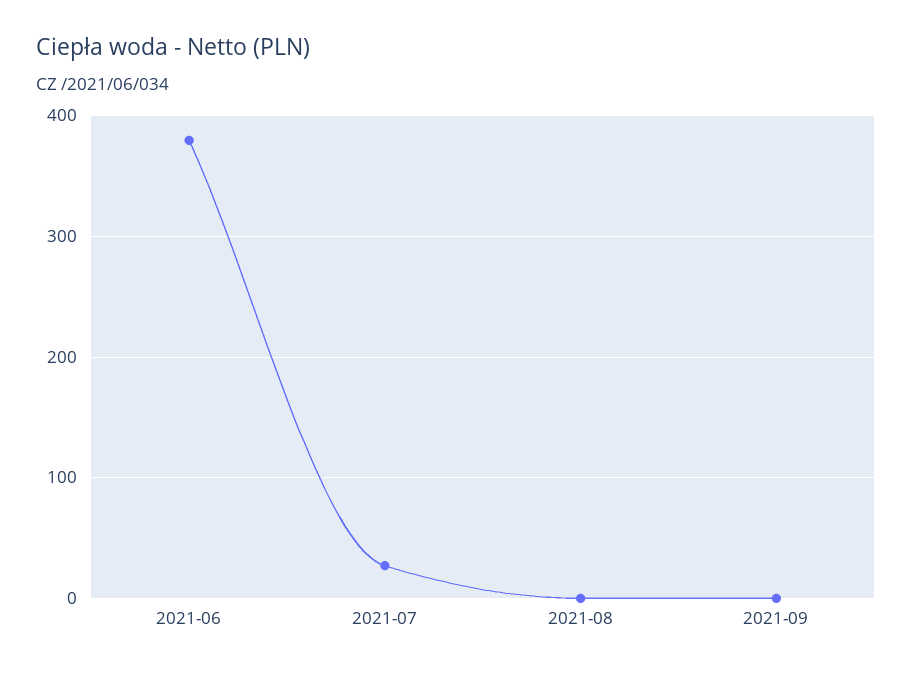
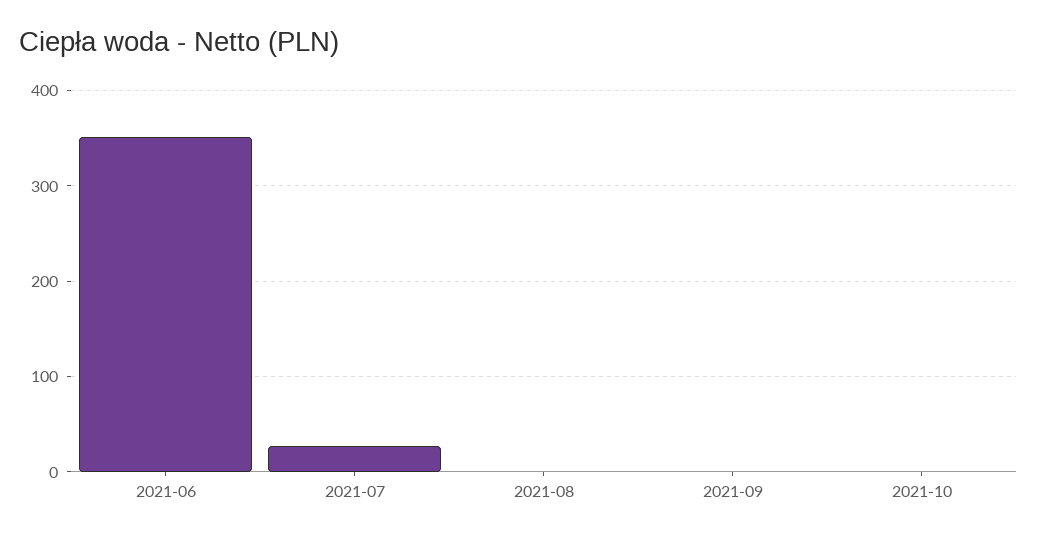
2021-06: 380 -> 350
2021-10: none -> 0

